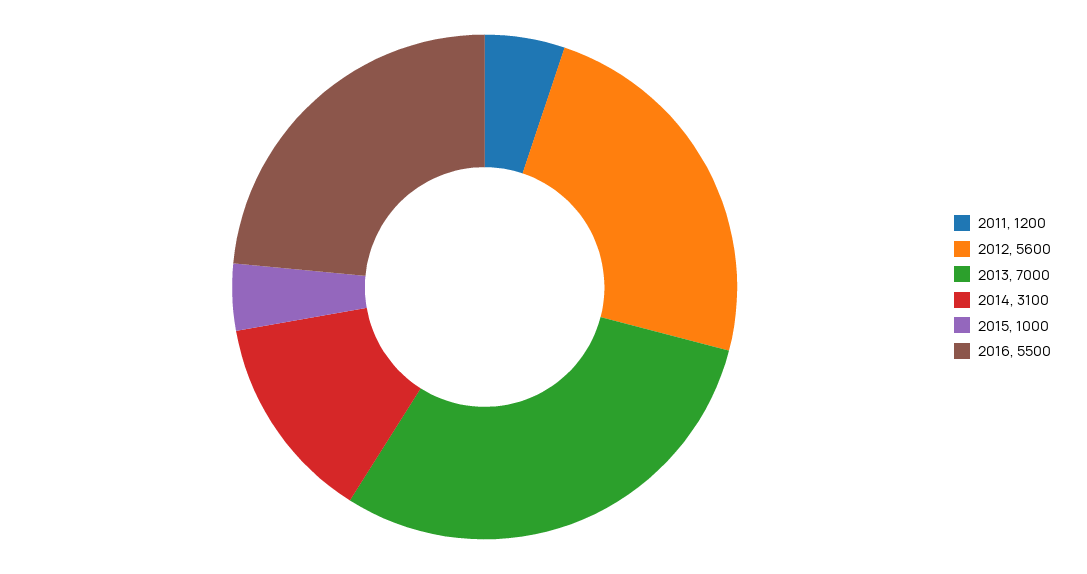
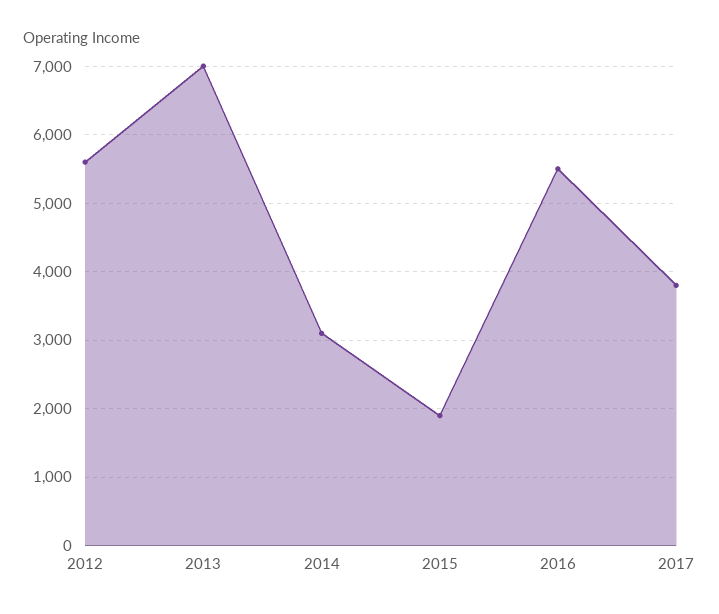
2011: 1200 -> none
2015: 1000 -> 1900
2017: none -> 3800

